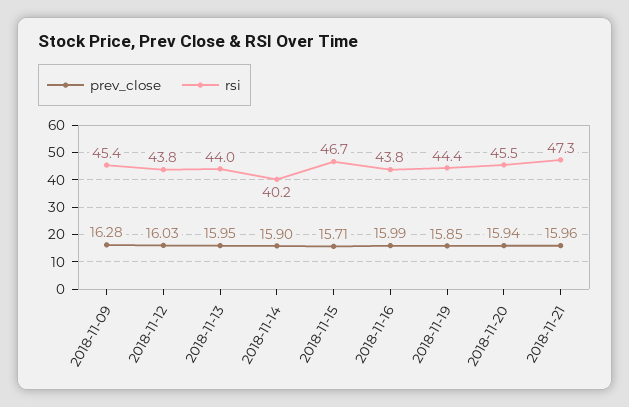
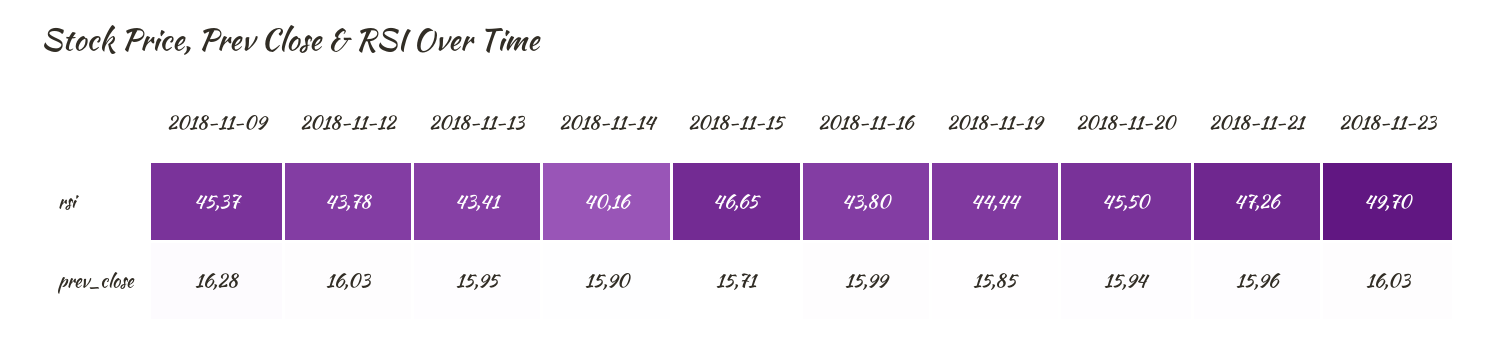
rsi, 2018-11-13: 44 -> 43.41
rsi, 2018-11-23: none -> 49.7
prev_close, 2018-11-23: none -> 16.03

